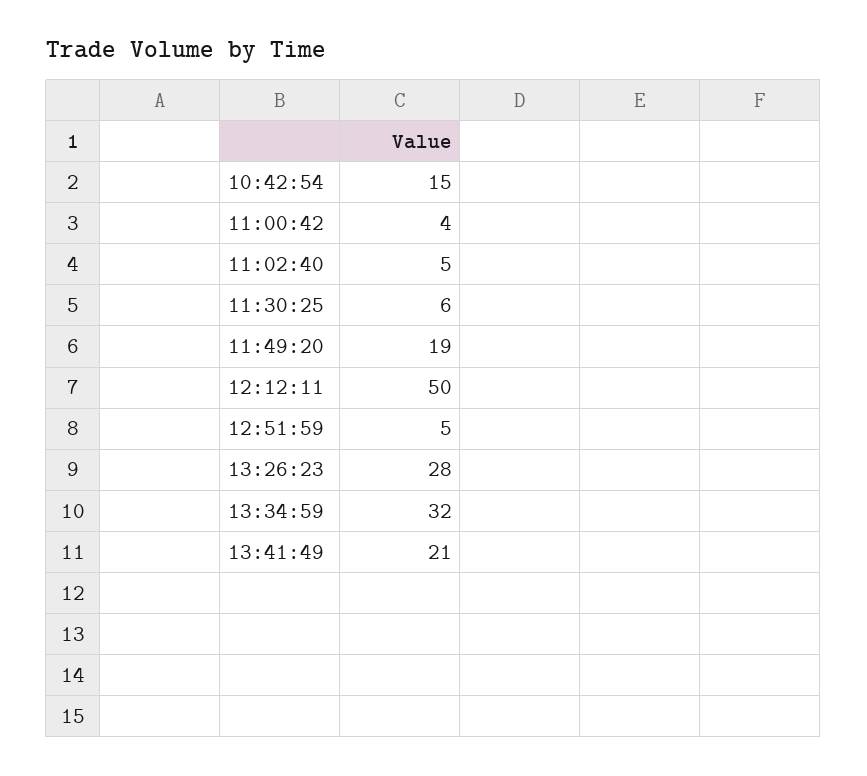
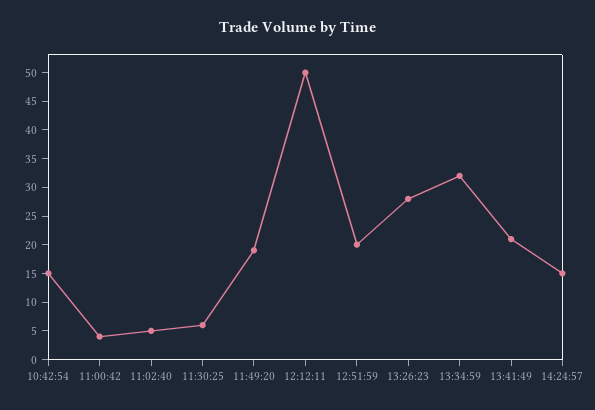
12:51:59: 5 -> 20
14:24:57: none -> 15

